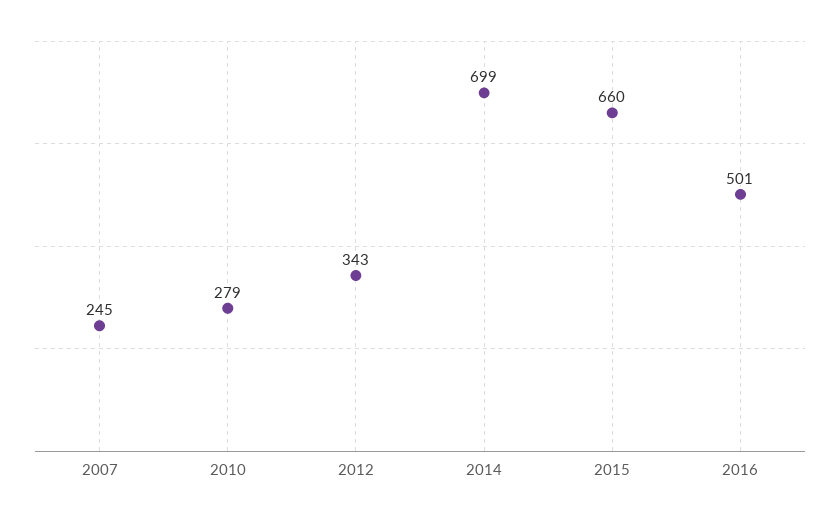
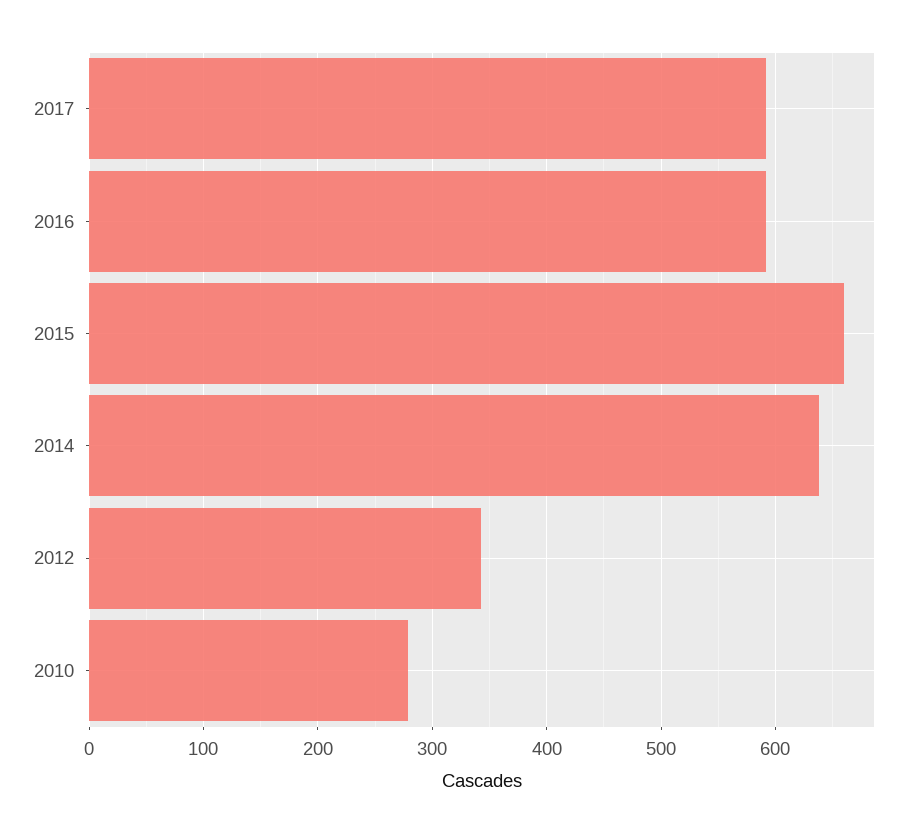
2007: 245 -> none
2014: 699 -> 640
2016: 501 -> 590
2017: none -> 590

